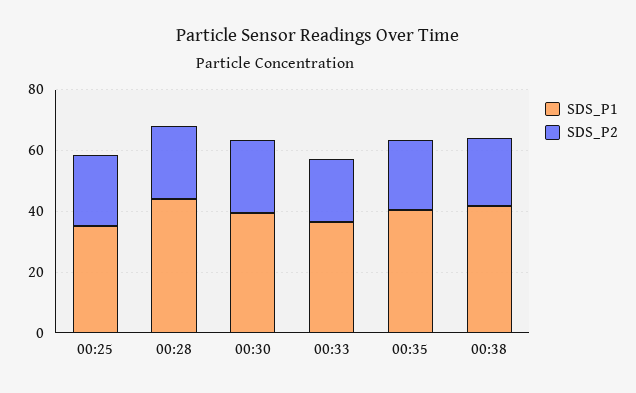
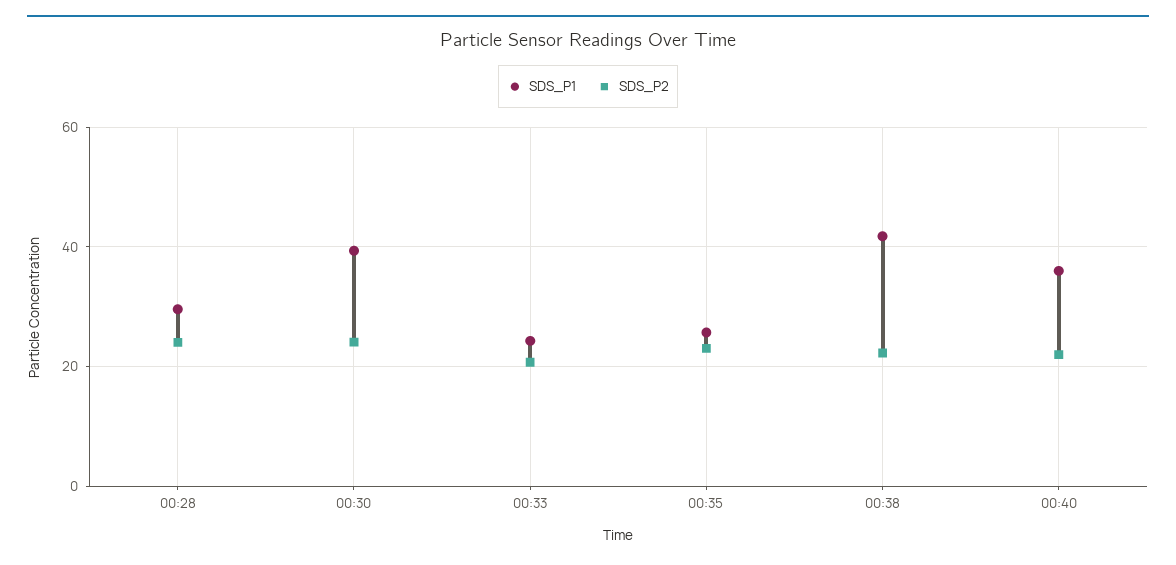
SDS_P1, 00:25: 35 -> none
SDS_P2, 00:25: 25 -> none
SDS_P1, 00:28: 45 -> 30
SDS_P1, 00:33: 35 -> 24
SDS_P1, 00:35: 40 -> 26
SDS_P1, 00:40: none -> 36
SDS_P2, 00:40: none -> 22

